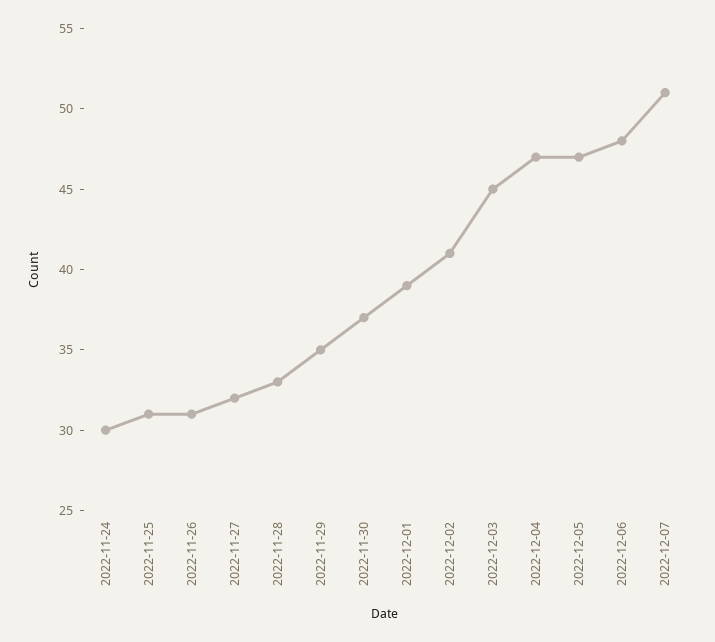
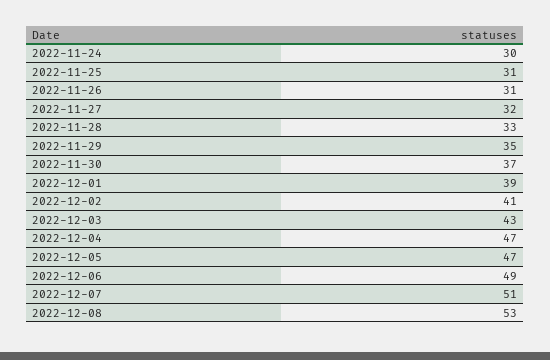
2022-12-03: 45 -> 43
2022-12-06: 48 -> 49
2022-12-08: none -> 53

